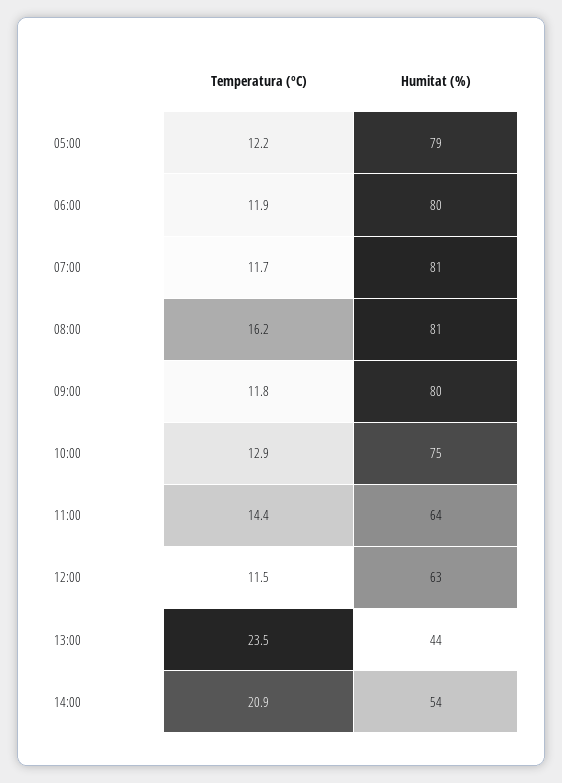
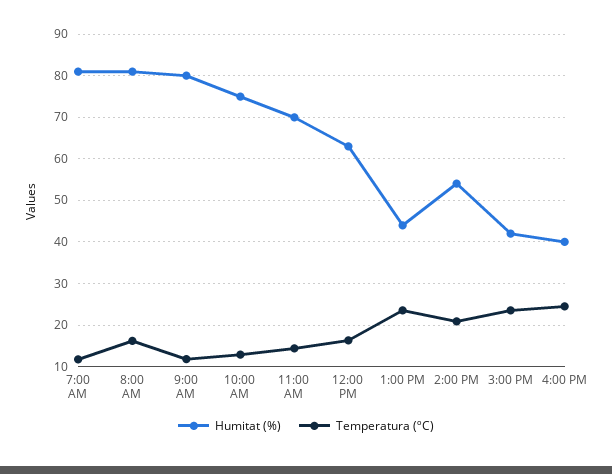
Temperatura (ºC), 05:00: 12.2 -> none
Humitat (%), 05:00: 79 -> none
Temperatura (ºC), 06:00: 11.9 -> none
Humitat (%), 06:00: 80 -> none
Humitat (%), 11:00: 64 -> 70
Temperatura (ºC), 12:00: 11.5 -> 16
Humitat (%), 3:00 PM: none -> 42
Temperatura (ºC), 3:00 PM: none -> 24
Humitat (%), 4:00 PM: none -> 40
Temperatura (ºC), 4:00 PM: none -> 24

